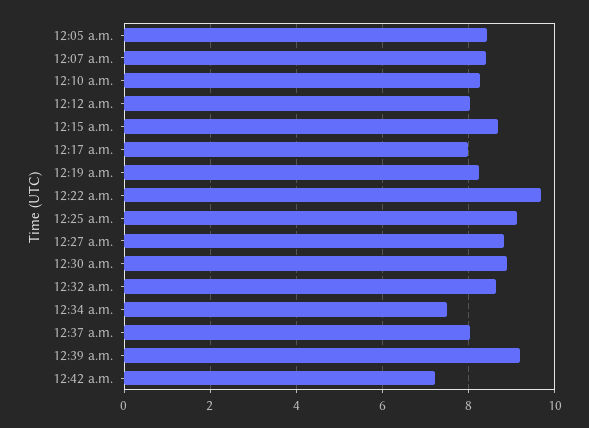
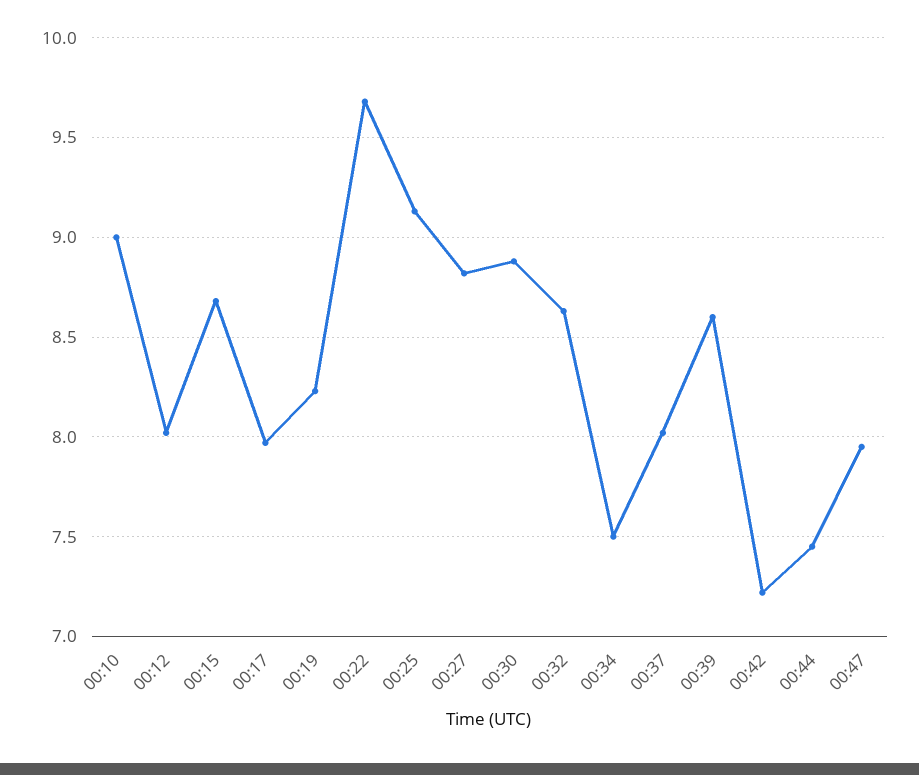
12:05 a.m.: 8.4 -> none
12:07 a.m.: 8.4 -> none
12:10 a.m.: 8.2 -> 9
12:39 a.m.: 9.2 -> 8.6
00:44: none -> 7.45
00:47: none -> 7.95

